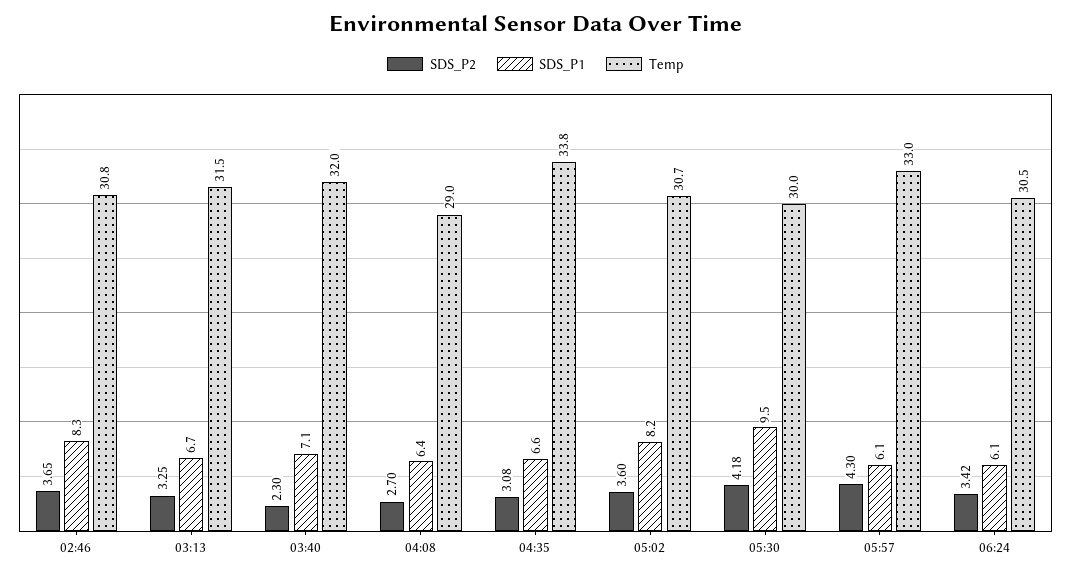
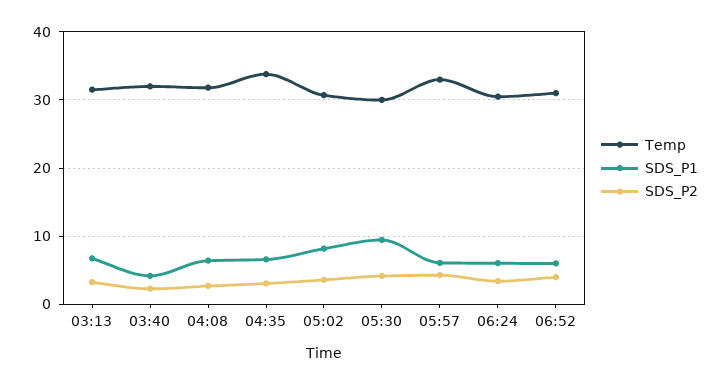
SDS_P2, 02:46: 3.65 -> none
SDS_P1, 02:46: 8.3 -> none
Temp, 02:46: 30.8 -> none
SDS_P1, 03:40: 7.1 -> 4
Temp, 04:08: 29 -> 32
Temp, 06:52: none -> 31
SDS_P1, 06:52: none -> 6
SDS_P2, 06:52: none -> 4

